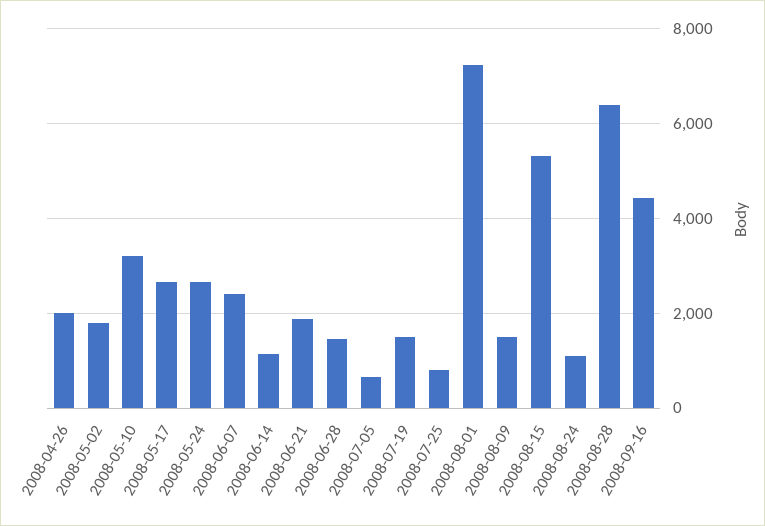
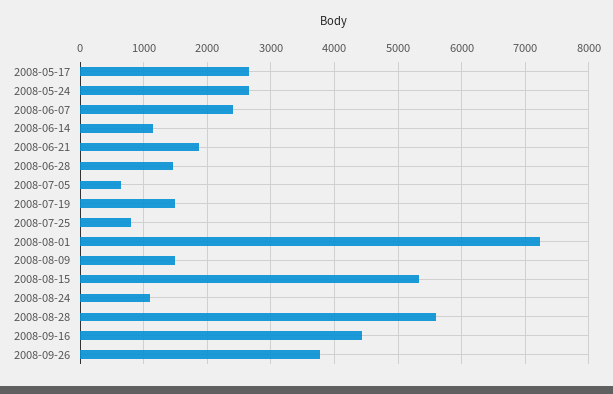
2008-04-26: 2000 -> none
2008-05-02: 1800 -> none
2008-05-10: 3200 -> none
2008-08-28: 6400 -> 5600
2008-09-26: none -> 3800

